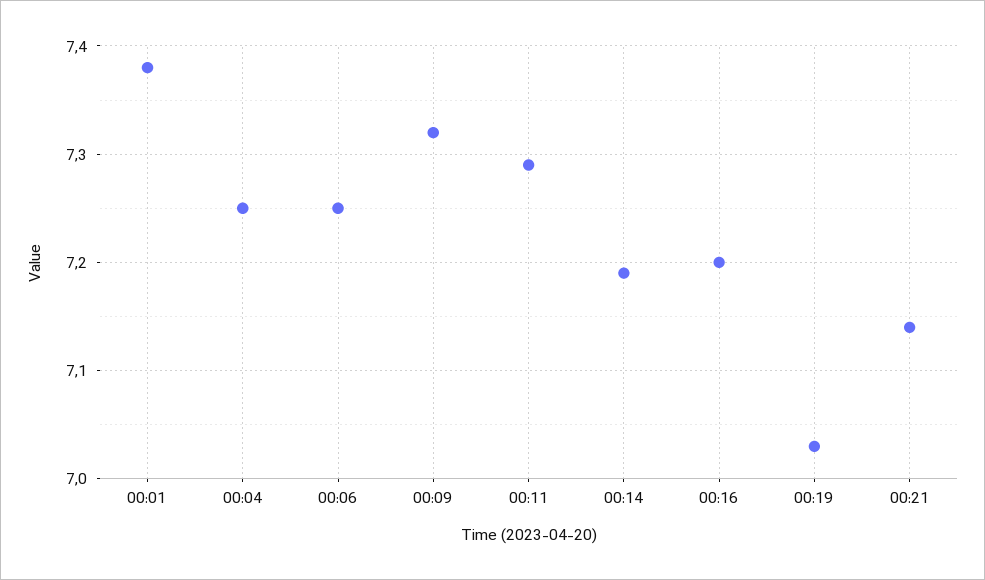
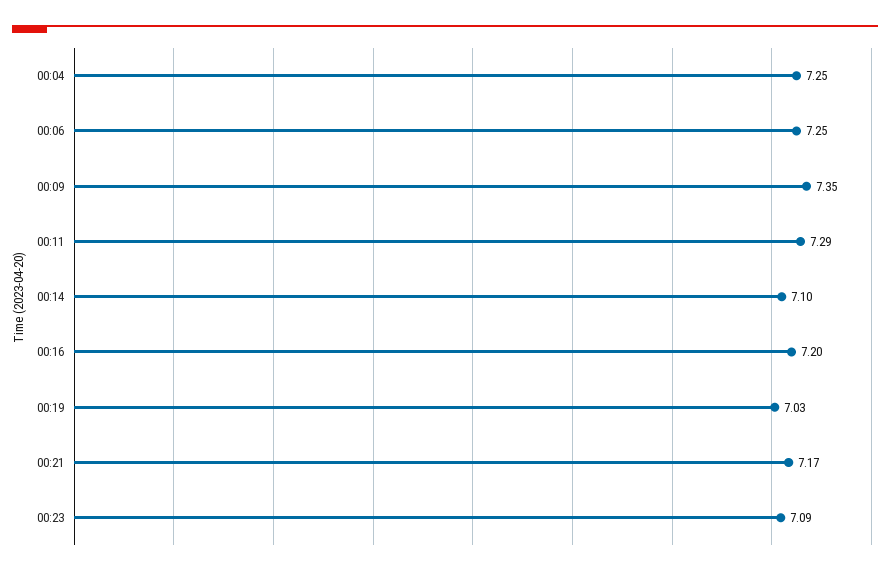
00:01: 7.38 -> none
00:09: 7.32 -> 7.35
00:14: 7.19 -> 7.1
00:21: 7.14 -> 7.17
00:23: none -> 7.09

